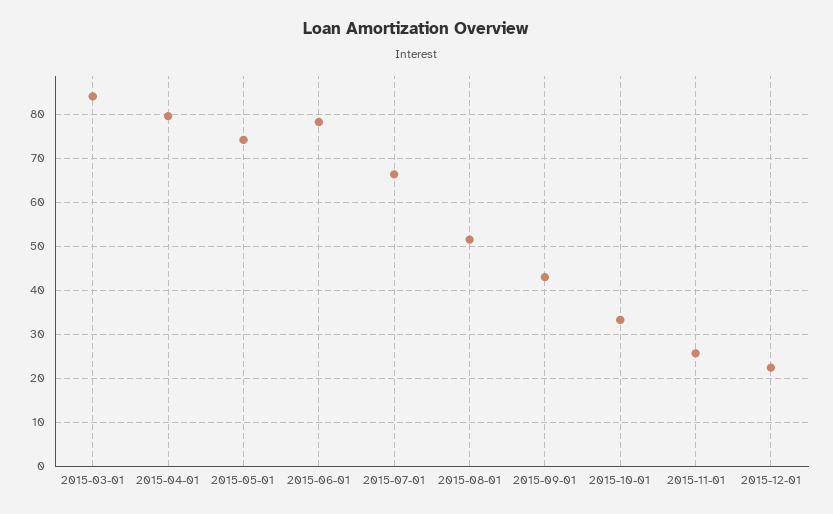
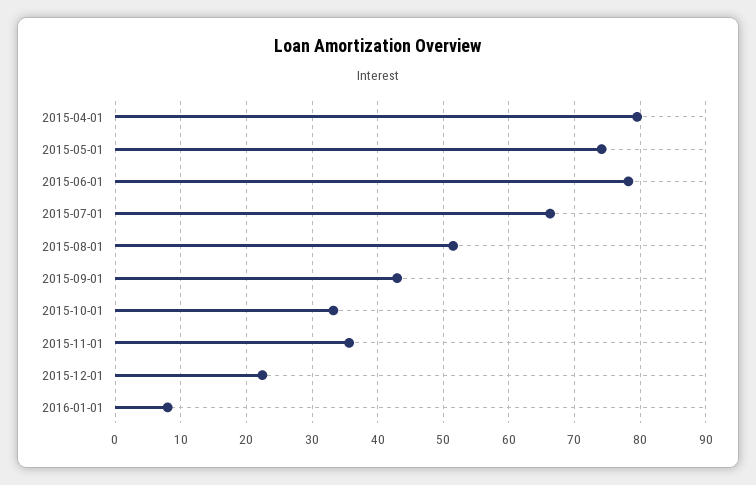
2015-03-01: 84 -> none
2015-11-01: 26 -> 36
2016-01-01: none -> 8

